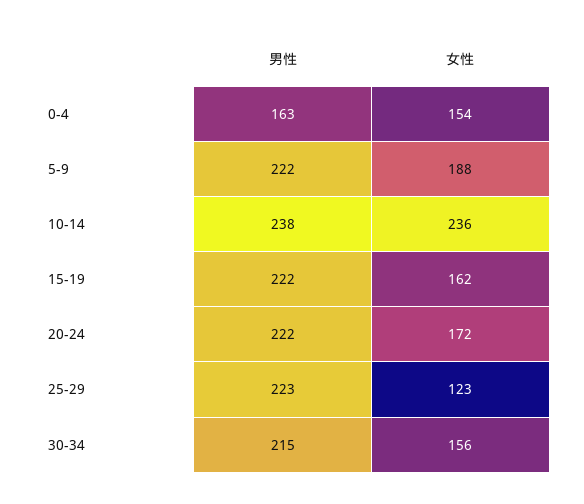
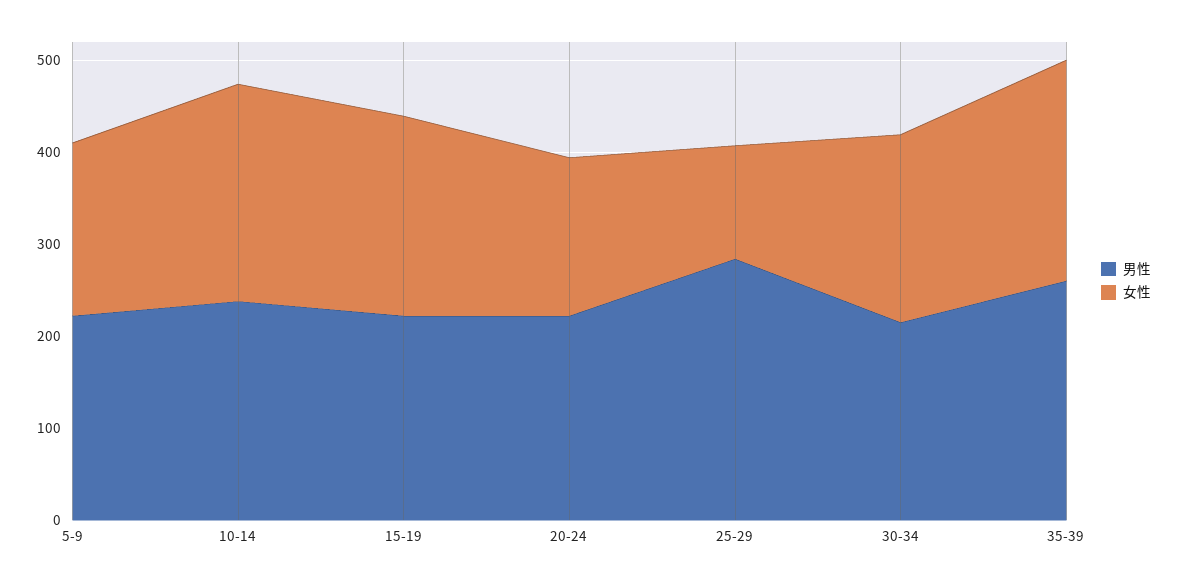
男性, 0-4: 163 -> none
女性, 0-4: 154 -> none
女性, 15-19: 162 -> 220
男性, 25-29: 223 -> 280
女性, 30-34: 156 -> 200
男性, 35-39: none -> 260
女性, 35-39: none -> 240

